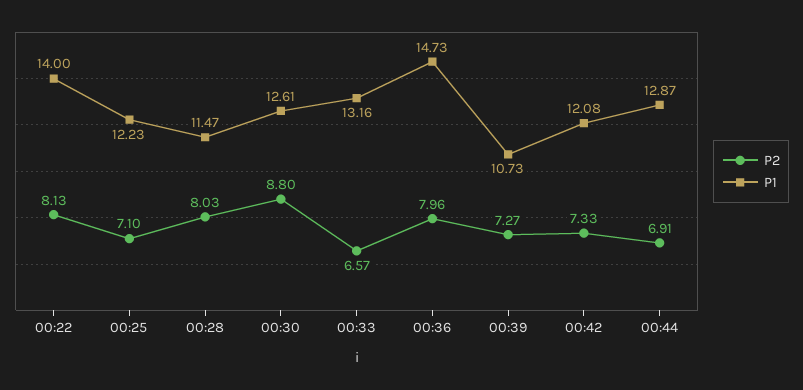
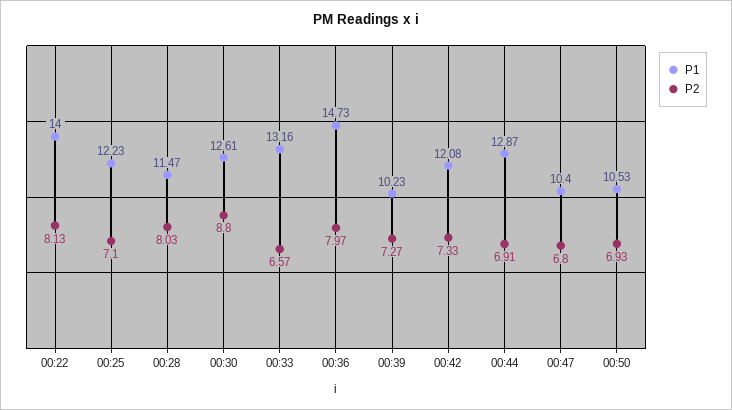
P2, 00:36: 7.96 -> 7.97
P1, 00:39: 10.73 -> 10.23
P1, 00:47: none -> 10.4
P2, 00:47: none -> 6.8
P1, 00:50: none -> 10.53
P2, 00:50: none -> 6.93

